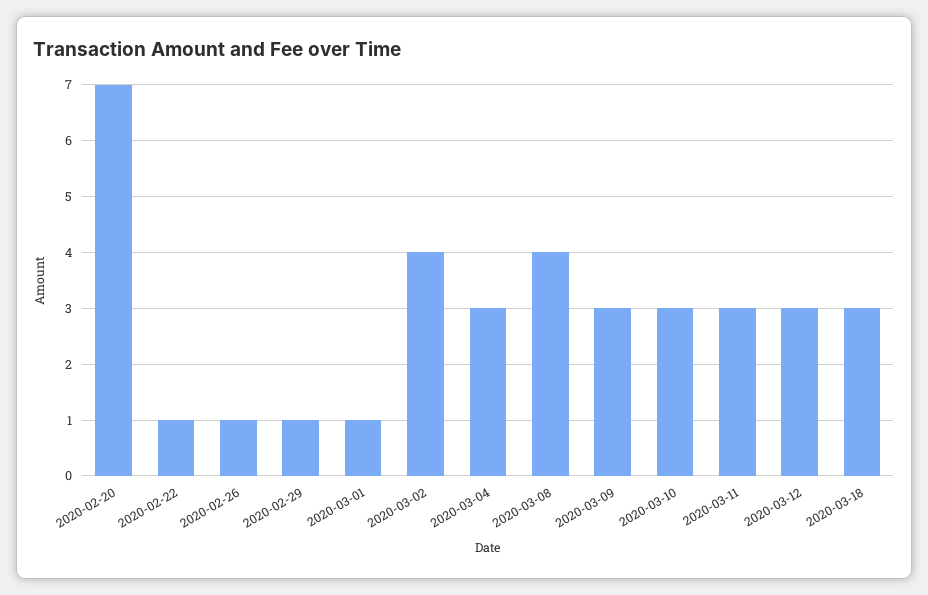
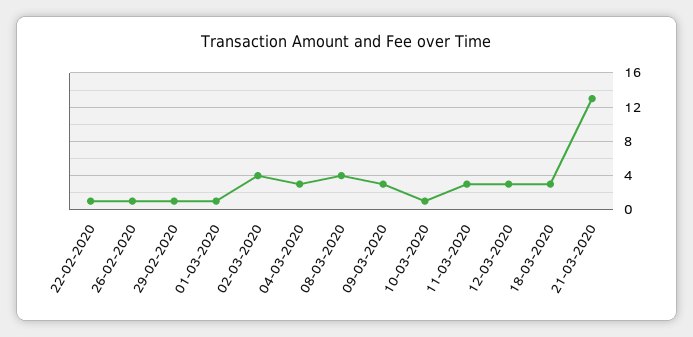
2020-02-20: 7 -> none
2020-03-10: 3 -> 1
21-03-2020: none -> 13

